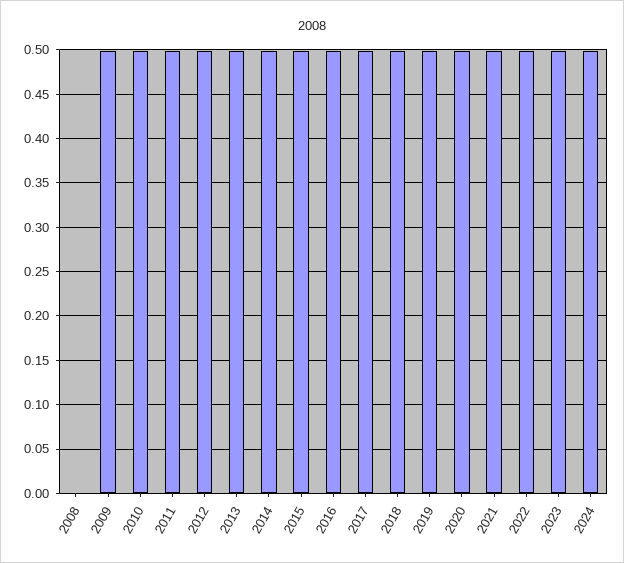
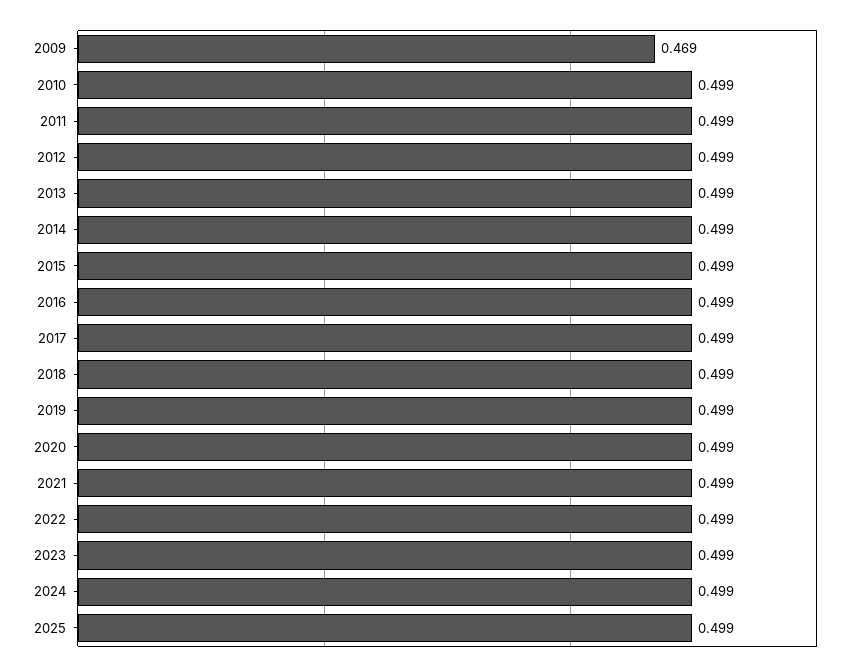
2008: 0 -> none
2009: 0.5 -> 0.469
2025: none -> 0.499

